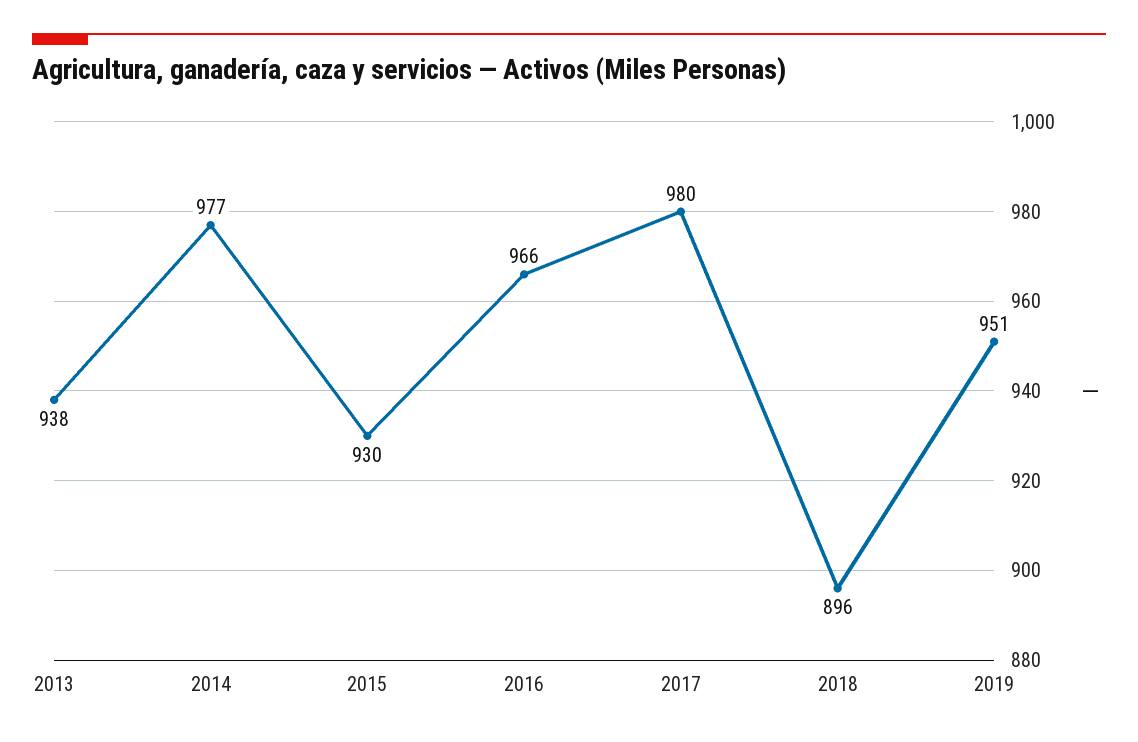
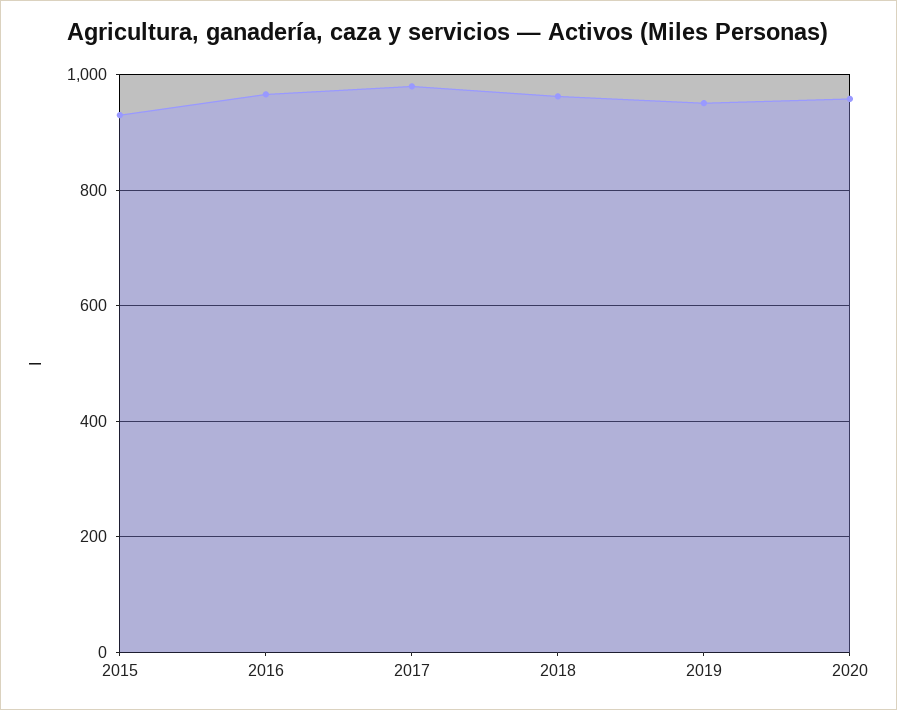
2013: 938 -> none
2014: 977 -> none
2018: 896 -> 960
2020: none -> 960

